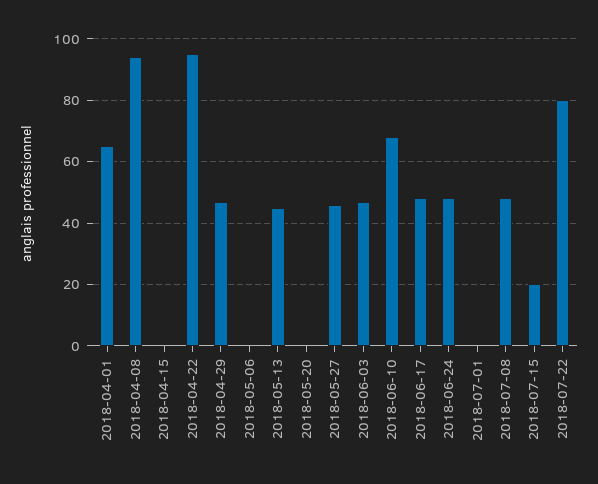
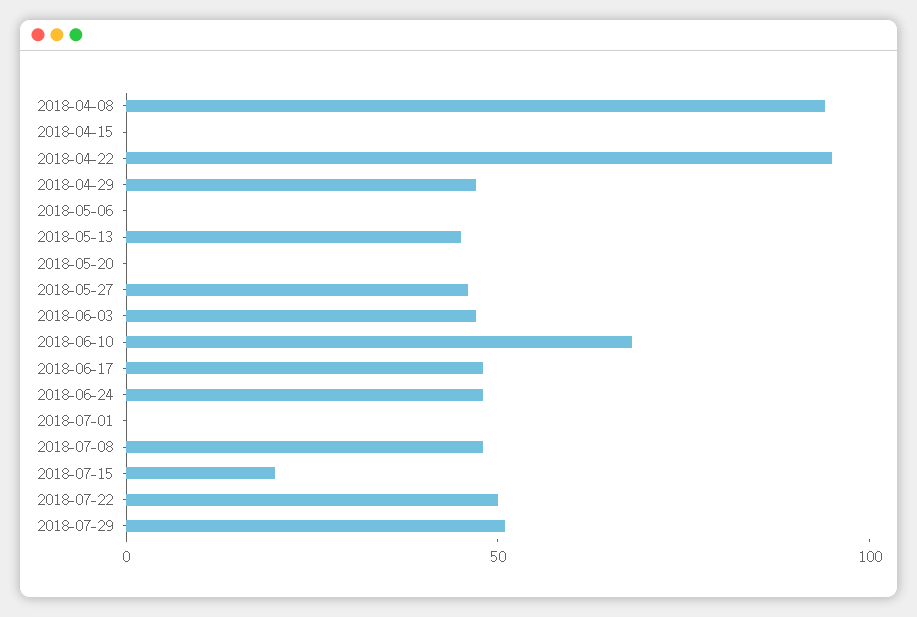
2018-04-01: 65 -> none
2018-07-22: 80 -> 50
2018-07-29: none -> 50

